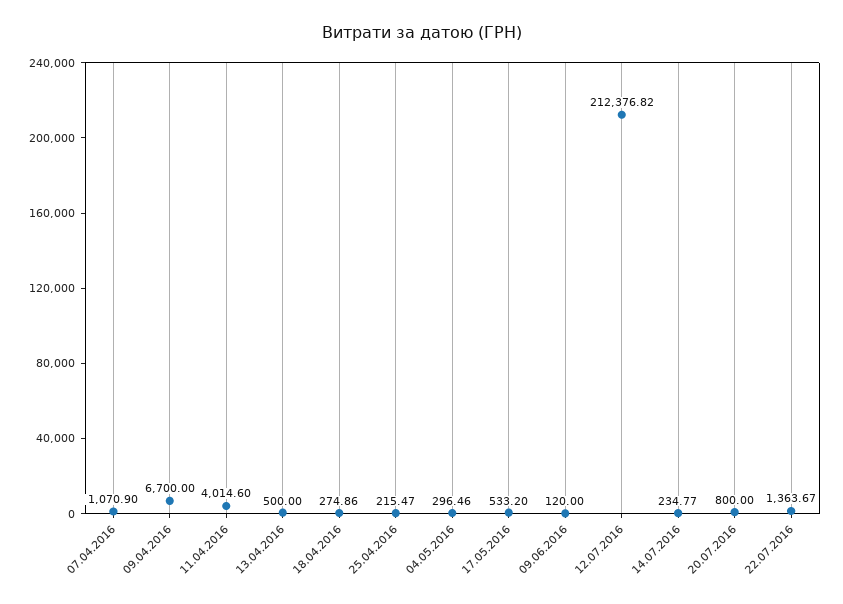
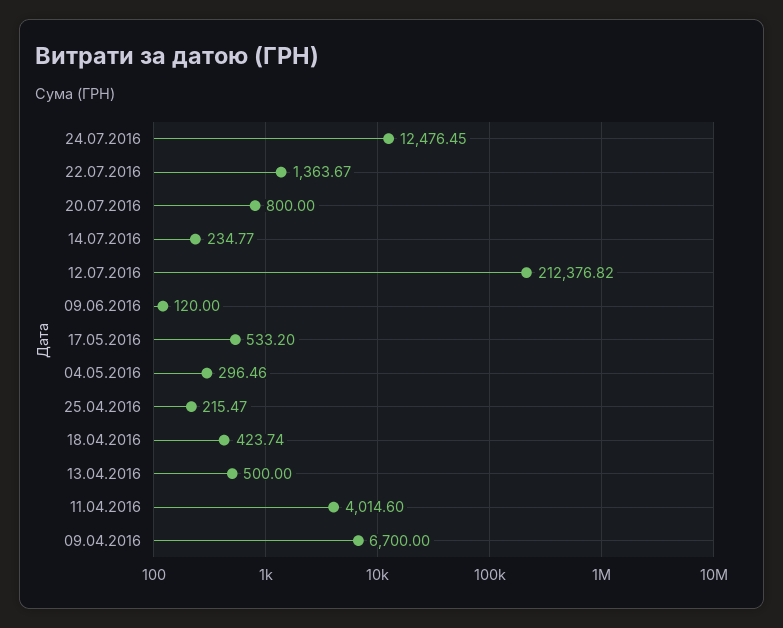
07.04.2016: 1070.9 -> none
18.04.2016: 274.86 -> 423.74
24.07.2016: none -> 12476.45

